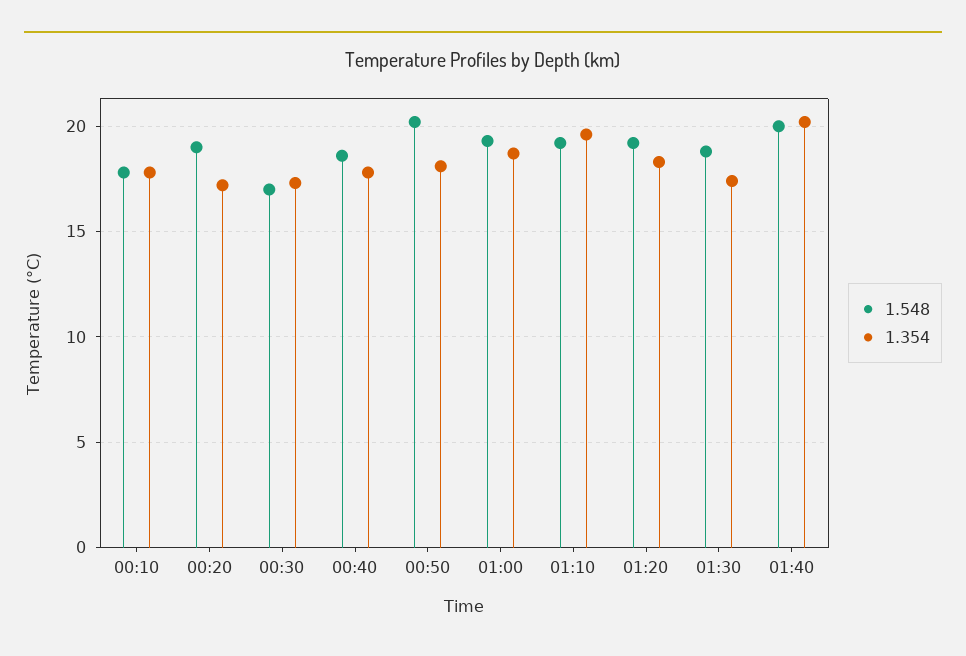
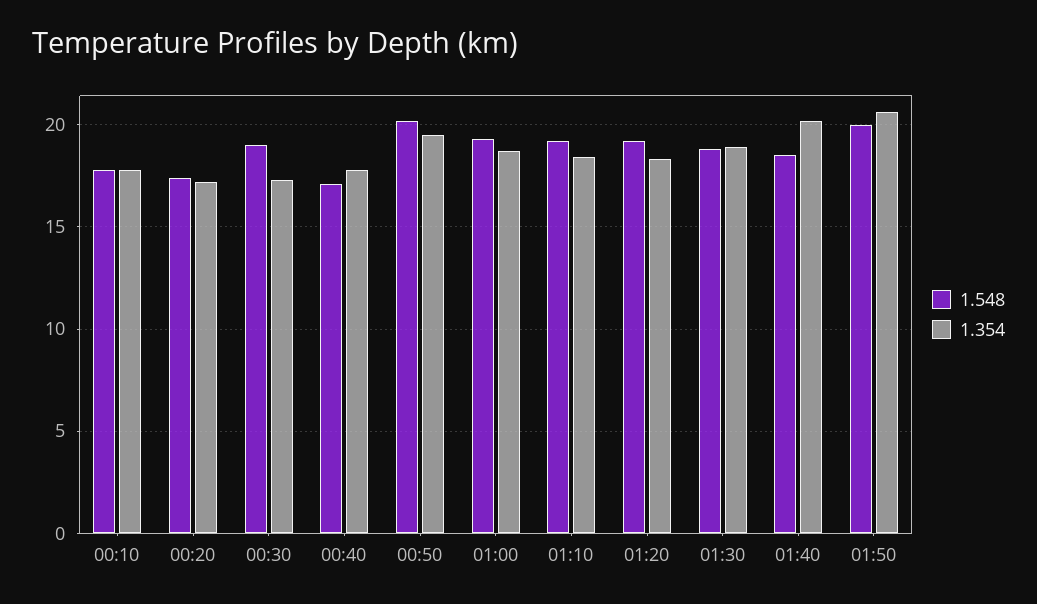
1.548, 00:20: 19 -> 17.5
1.548, 00:30: 17 -> 19
1.548, 00:40: 18.5 -> 17
1.354, 00:50: 18 -> 19.5
1.354, 01:10: 19.5 -> 18.5
1.354, 01:30: 17.5 -> 19
1.548, 01:40: 20 -> 18.5
1.548, 01:50: none -> 20
1.354, 01:50: none -> 20.5

